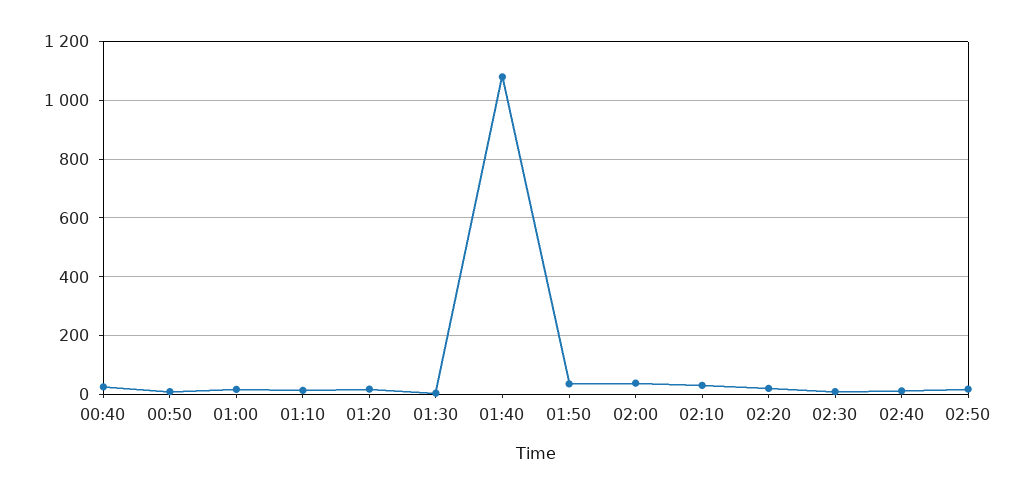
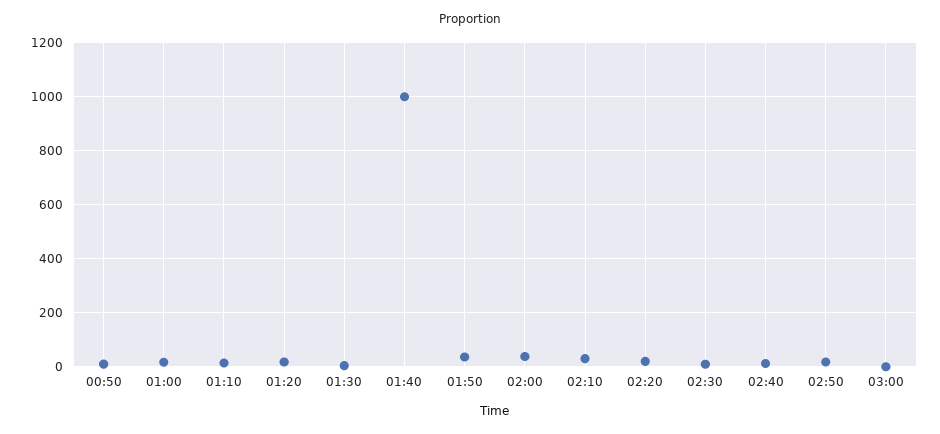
00:40: 25 -> none
01:40: 1075 -> 1000
03:00: none -> 0

